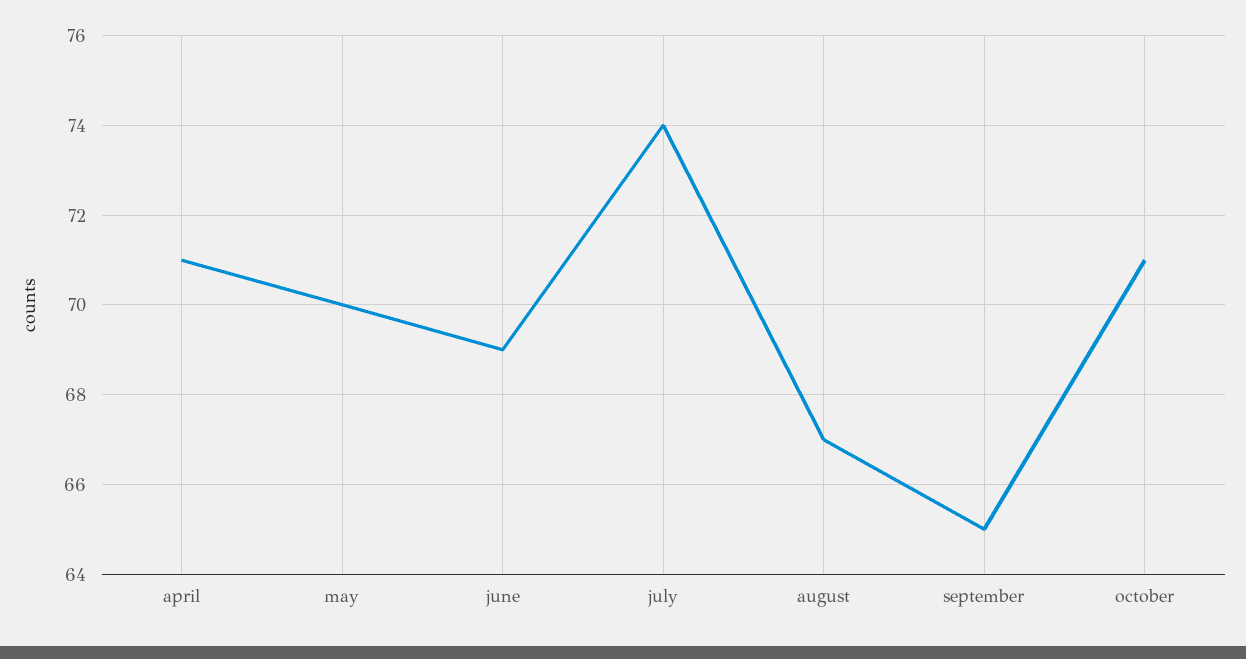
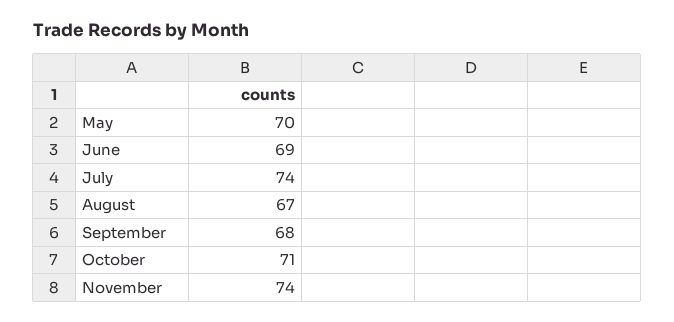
april: 71 -> none
september: 65 -> 68
November: none -> 74

